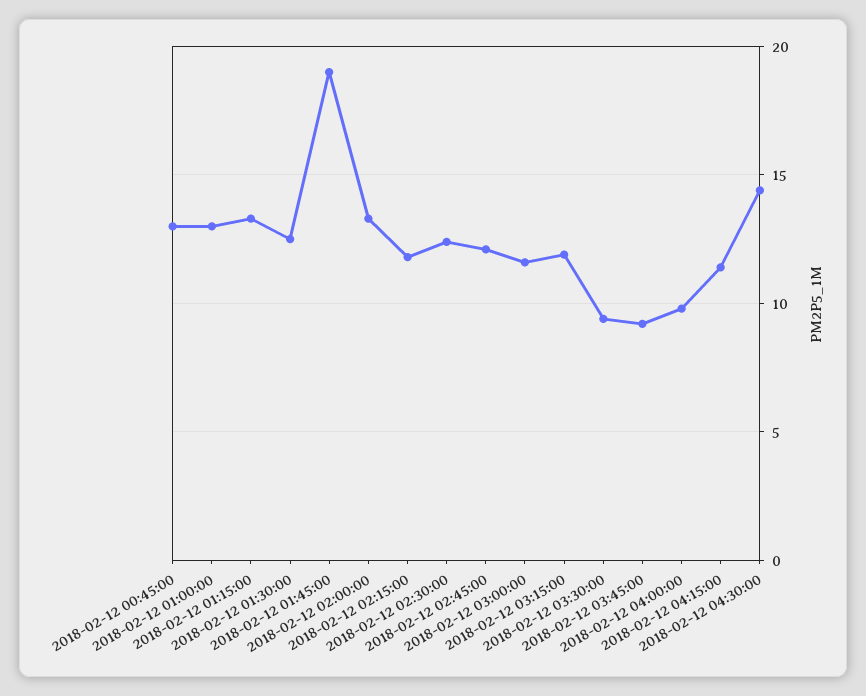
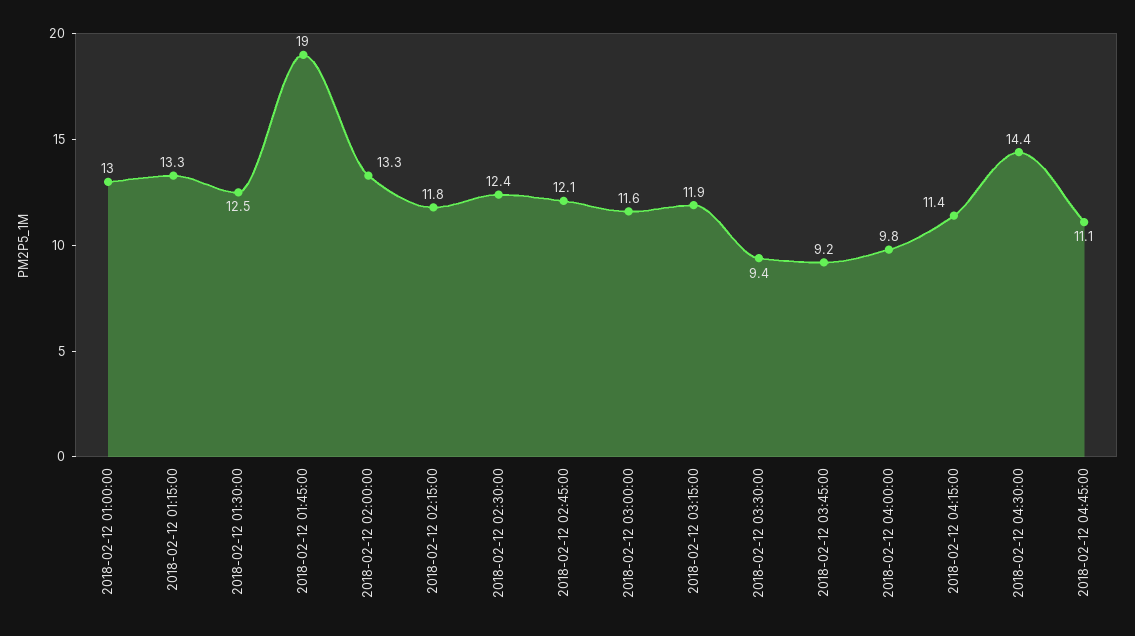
2018-02-12 00:45:00: 13 -> none
2018-02-12 04:45:00: none -> 11.1

